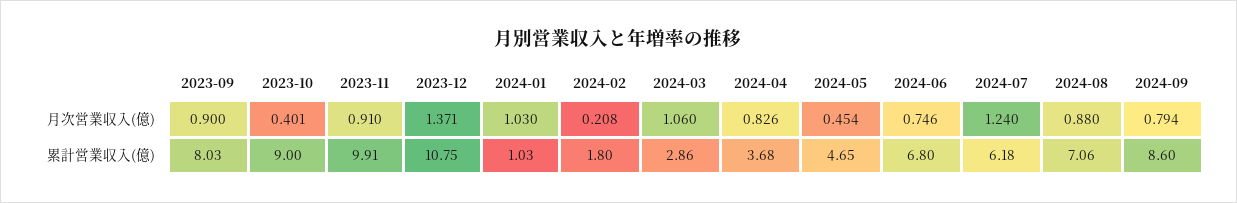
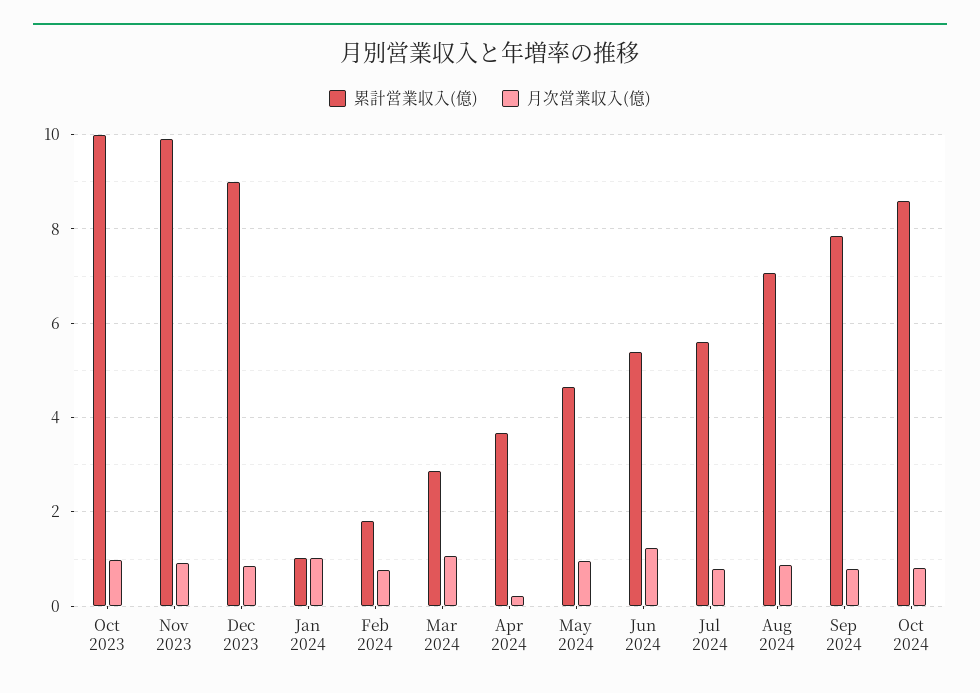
月次営業収入(億), 2023-09: 0.9 -> none
月次営業収入(億), 2023-10: 0.401 -> 1
月次営業収入(億), 2023-12: 1.371 -> 0.8
月次営業収入(億), 2024-02: 0.208 -> 0.8
月次営業収入(億), 2024-04: 0.826 -> 0.2
月次営業収入(億), 2024-05: 0.454 -> 1
月次営業収入(億), 2024-06: 0.746 -> 1.2
月次営業収入(億), 2024-07: 1.24 -> 0.8
累計営業収入(億), 2023-09: 8.03 -> none
累計営業収入(億), 2023-10: 9 -> 10
累計営業収入(億), 2023-12: 10.75 -> 9
累計営業収入(億), 2024-06: 6.8 -> 5.4
累計営業収入(億), 2024-07: 6.18 -> 5.6
累計営業収入(億), 2024-09: 8.6 -> 7.8
累計営業収入(億), Oct 2024: none -> 8.6
月次営業収入(億), Oct 2024: none -> 0.8

